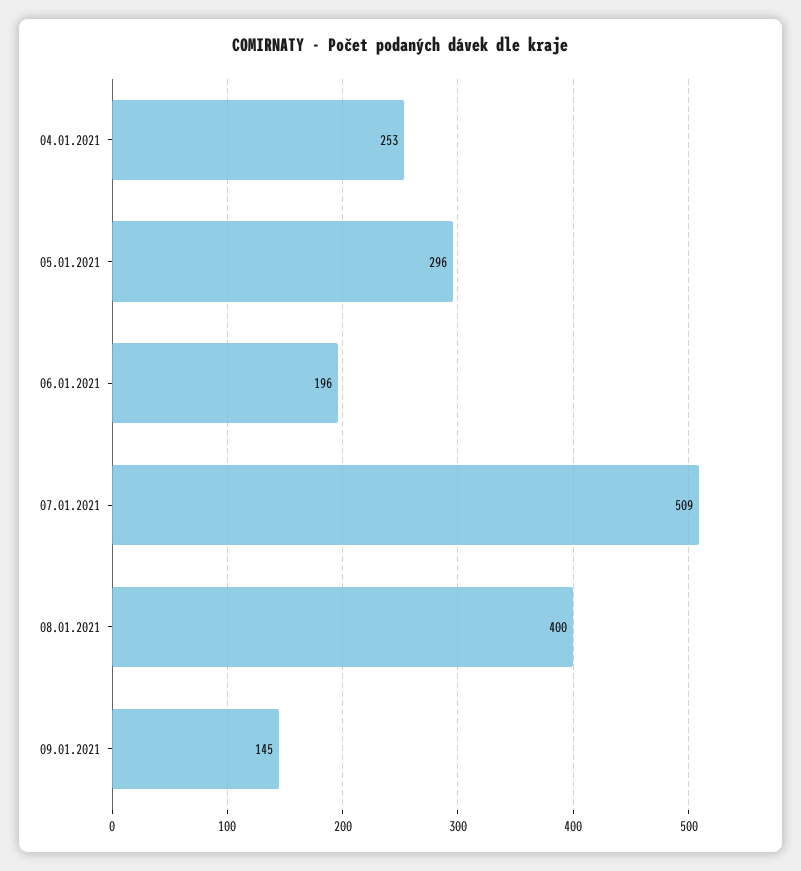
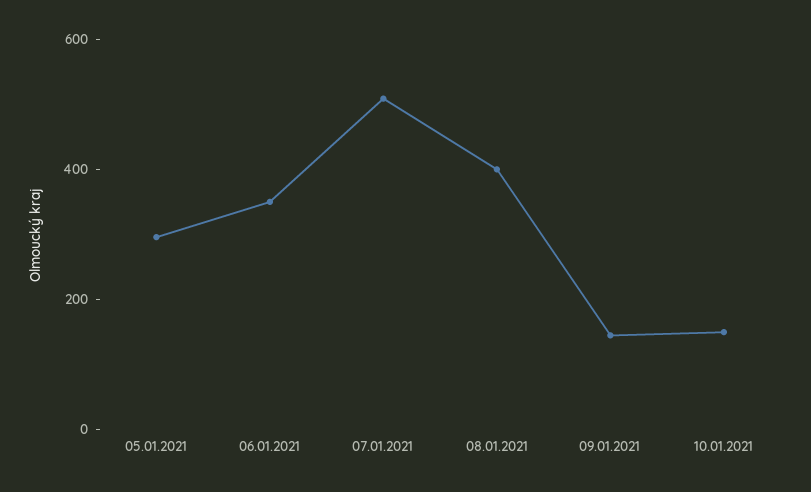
04.01.2021: 253 -> none
06.01.2021: 196 -> 350
10.01.2021: none -> 150

